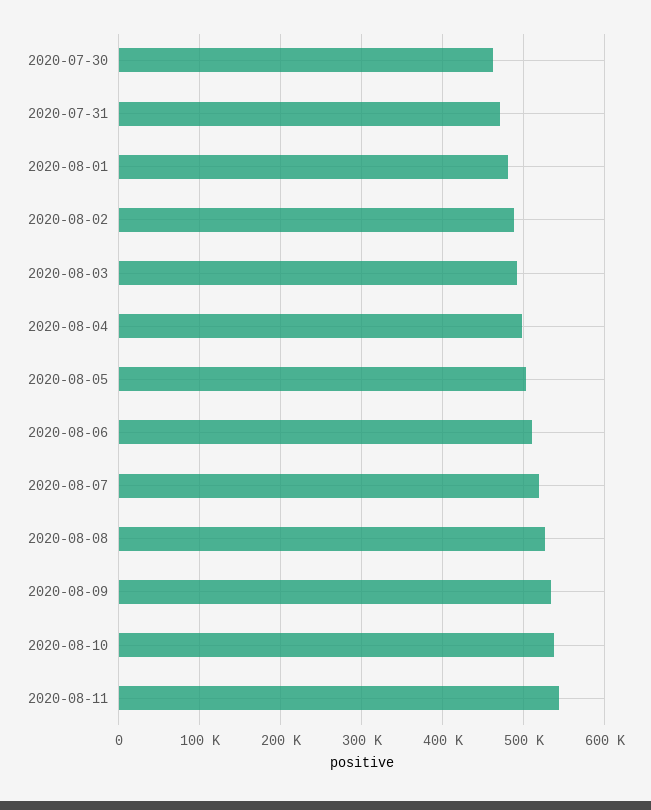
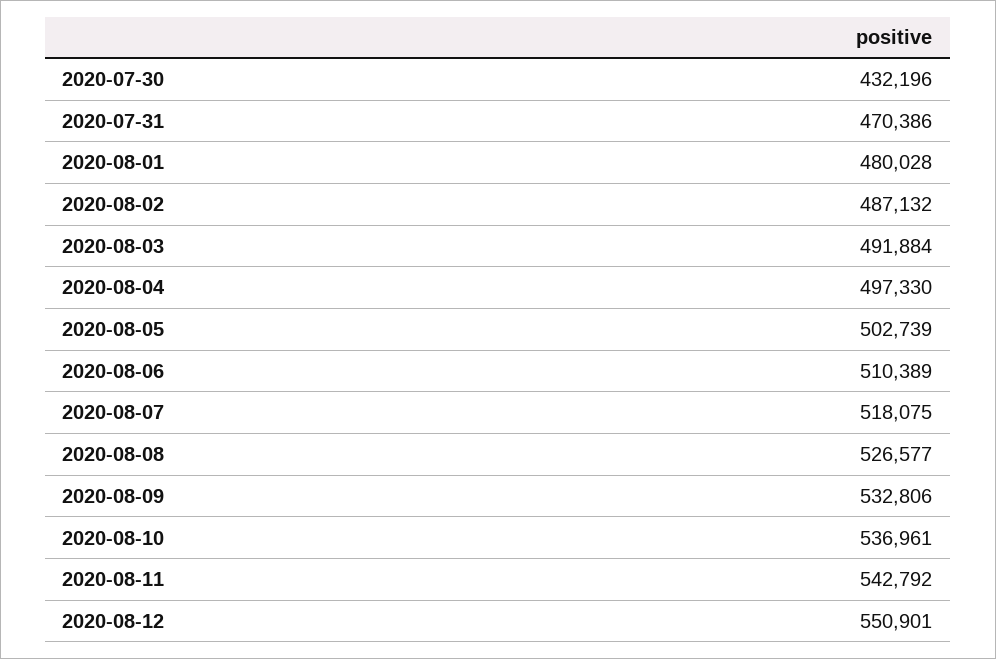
2020-07-30: 460000 -> 432196
2020-08-12: none -> 550901

